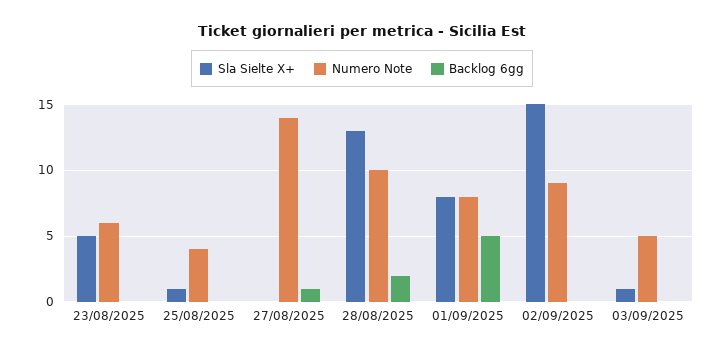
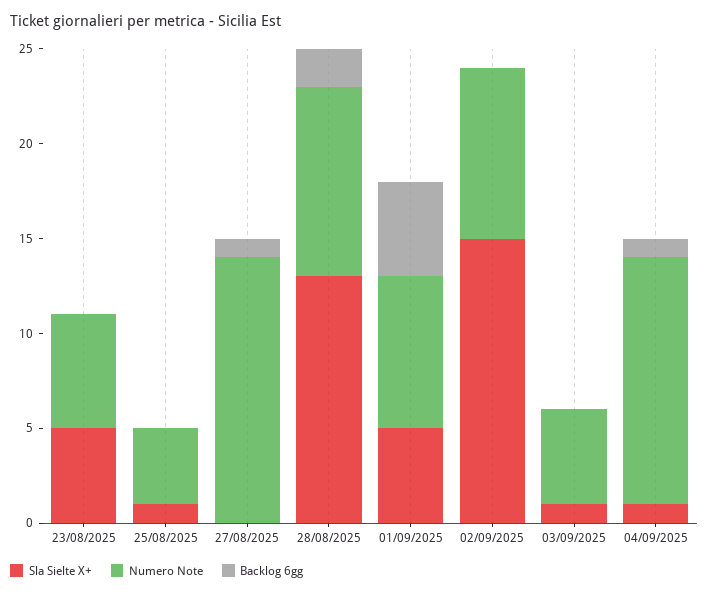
Sla Sielte X+, 01/09/2025: 8 -> 5
Sla Sielte X+, 04/09/2025: none -> 1
Numero Note, 04/09/2025: none -> 13
Backlog 6gg, 04/09/2025: none -> 1

